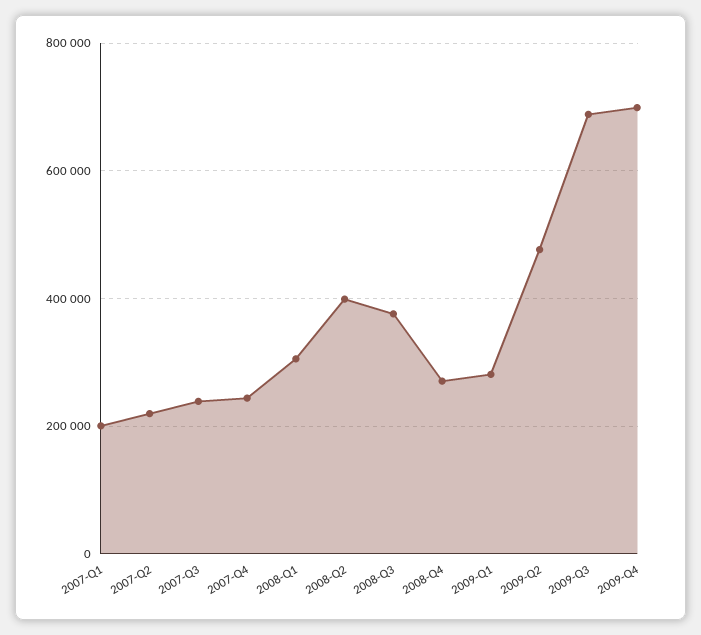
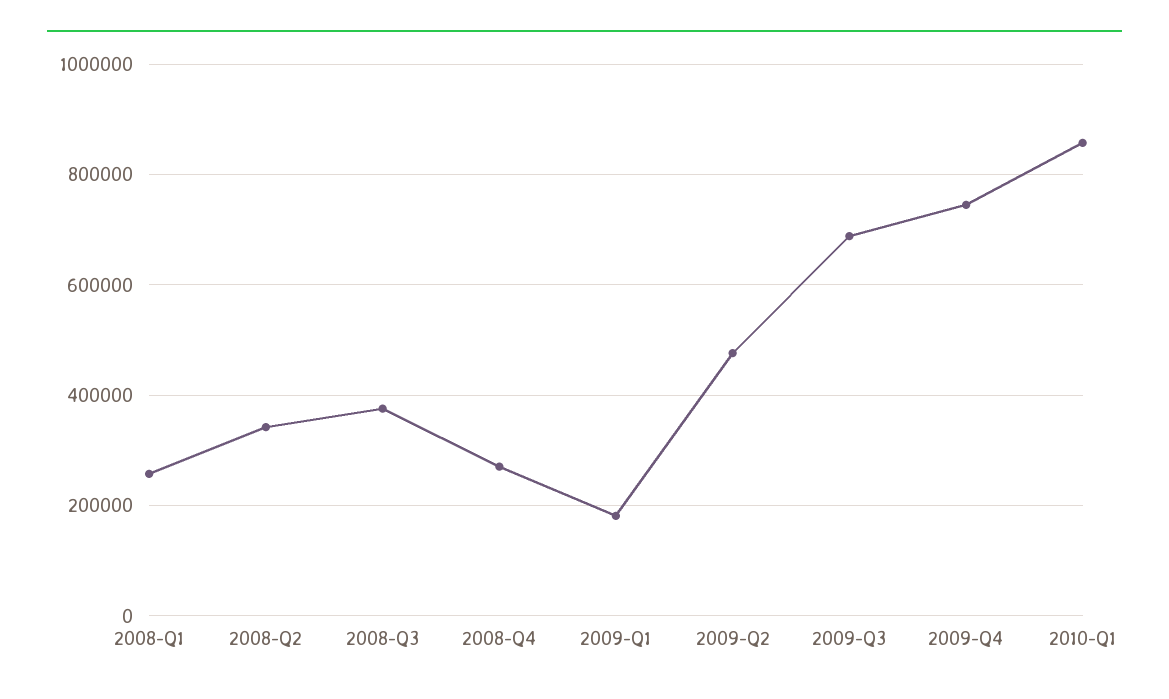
2007-Q1: 200000 -> none
2007-Q2: 220000 -> none
2007-Q3: 240000 -> none
2007-Q4: 240000 -> none
2008-Q1: 300000 -> 260000
2008-Q2: 400000 -> 340000
2009-Q1: 280000 -> 180000
2009-Q4: 700000 -> 740000
2010-Q1: none -> 860000

